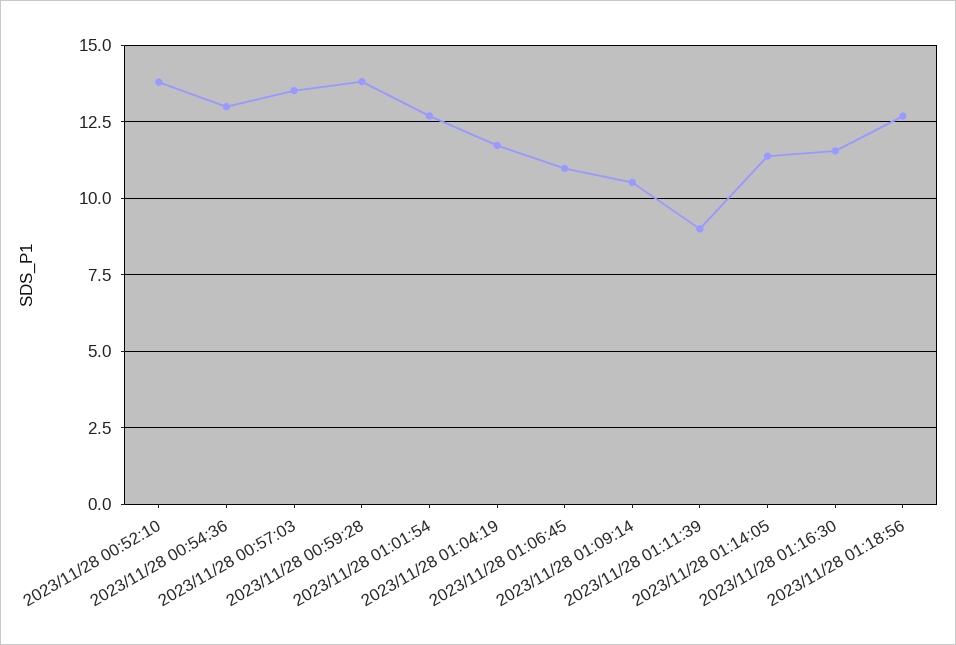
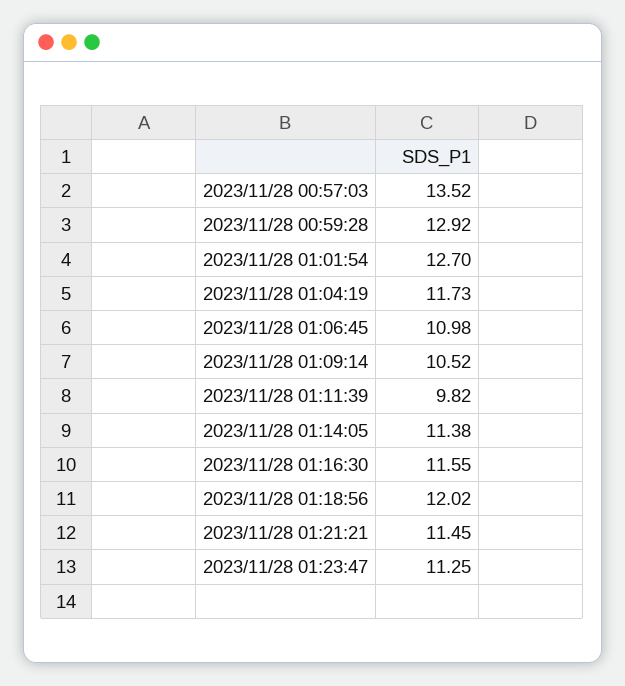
2023/11/28 00:52:10: 13.75 -> none
2023/11/28 00:54:36: 13 -> none
2023/11/28 00:59:28: 13.75 -> 12.92
2023/11/28 01:11:39: 9 -> 9.82
2023/11/28 01:18:56: 12.75 -> 12.02
2023/11/28 01:21:21: none -> 11.45
2023/11/28 01:23:47: none -> 11.25

